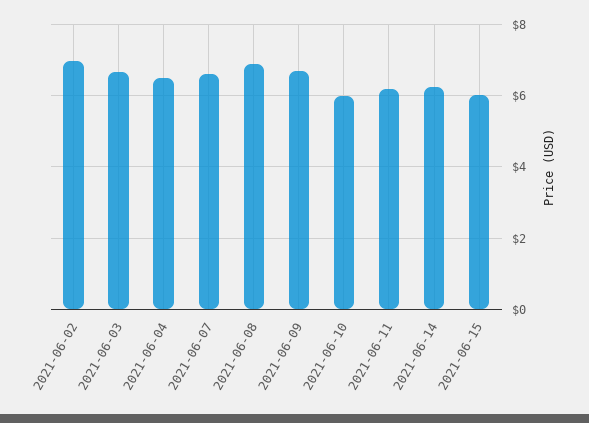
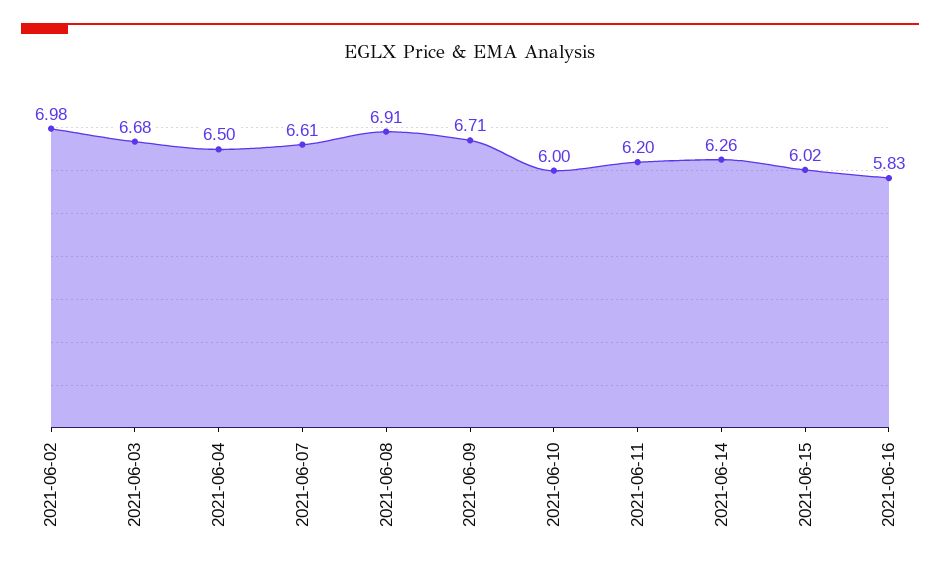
2021-06-16: none -> 5.83

